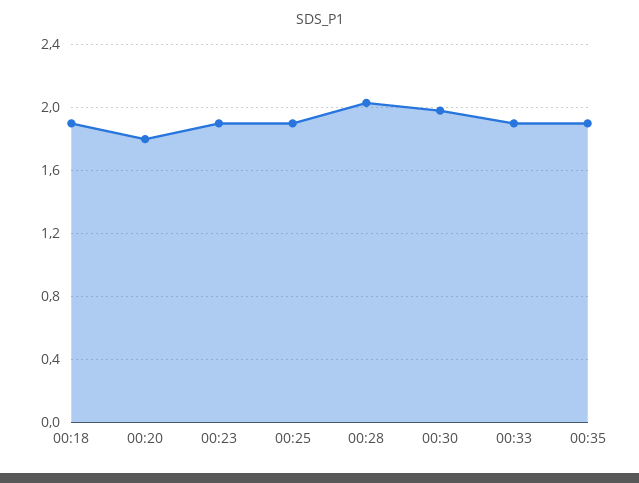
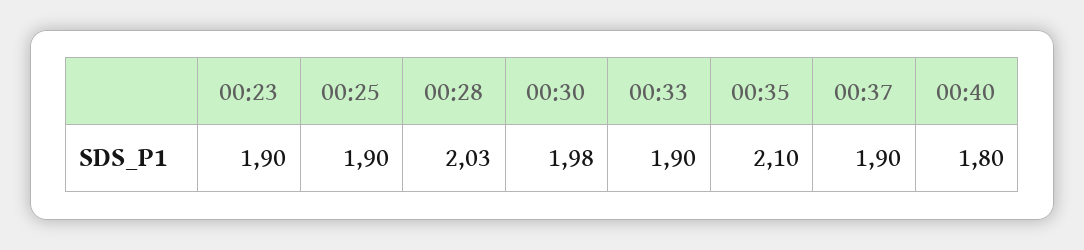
00:18: 1.9 -> none
00:20: 1.8 -> none
00:35: 1.9 -> 2.1
00:37: none -> 1.9
00:40: none -> 1.8

